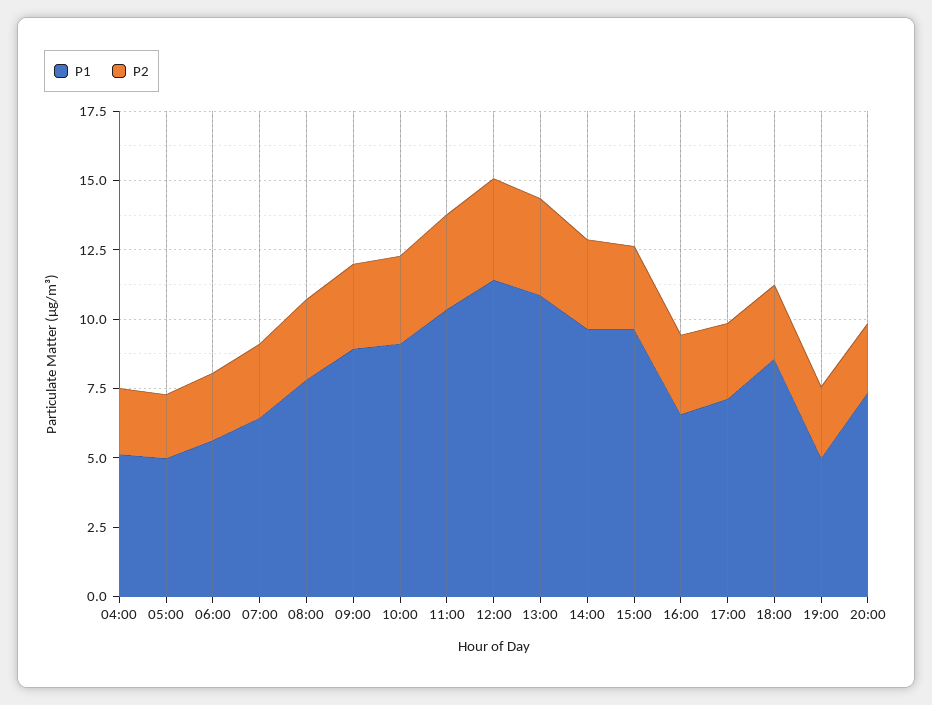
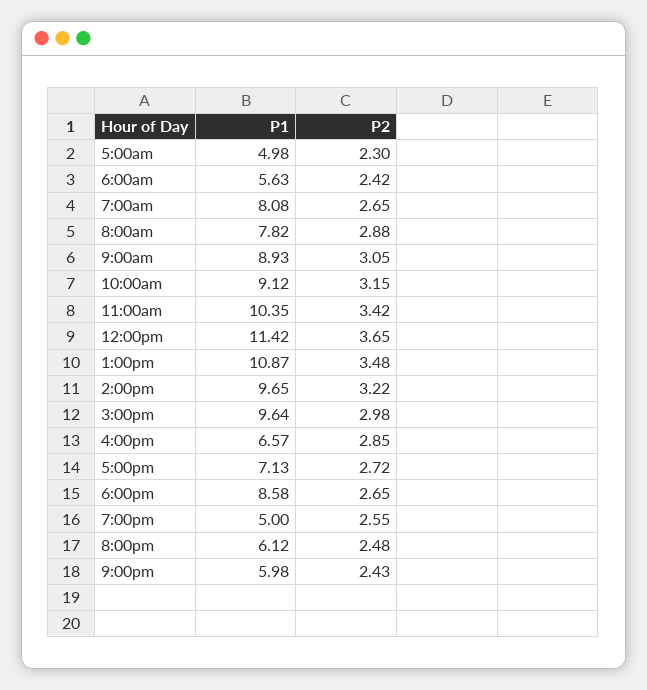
P1, 04:00: 5 -> none
P2, 04:00: 2.5 -> none
P1, 07:00: 6.5 -> 8.08
P1, 20:00: 7.5 -> 6.12
P1, 9:00pm: none -> 5.98
P2, 9:00pm: none -> 2.43

